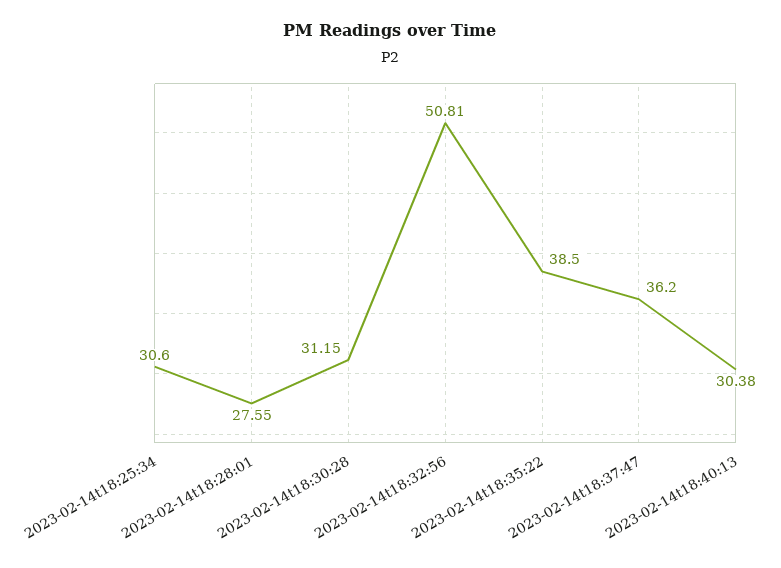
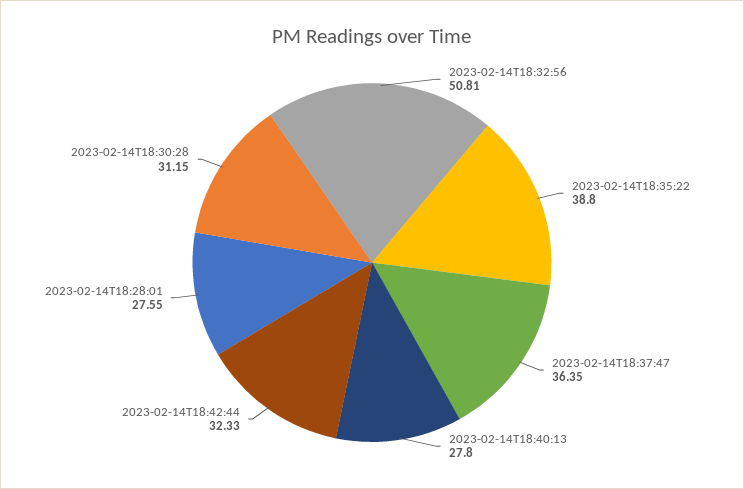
2023-02-14t18:25:34: 30.6 -> none
2023-02-14t18:35:22: 38.5 -> 38.8
2023-02-14t18:37:47: 36.2 -> 36.35
2023-02-14t18:40:13: 30.38 -> 27.8
2023-02-14T18:42:44: none -> 32.33

